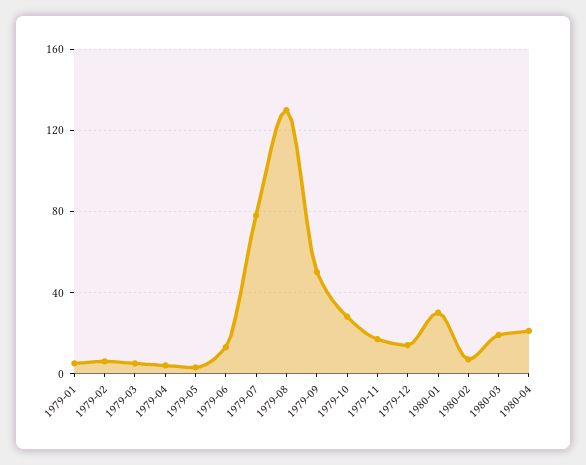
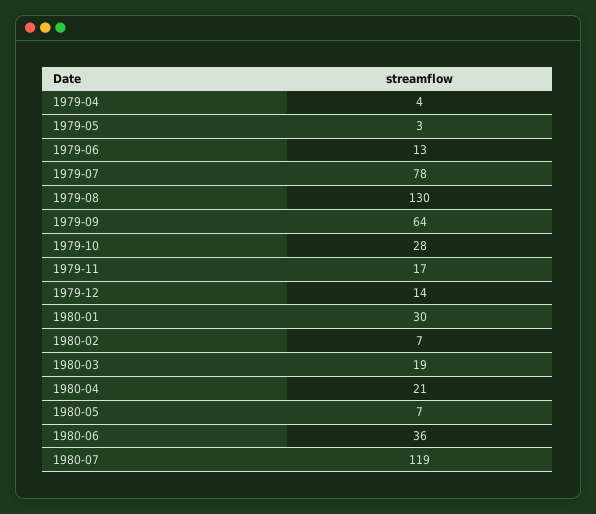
1979-01: 5 -> none
1979-02: 5 -> none
1979-03: 5 -> none
1979-09: 50 -> 64
1980-05: none -> 7
1980-06: none -> 36
1980-07: none -> 119

